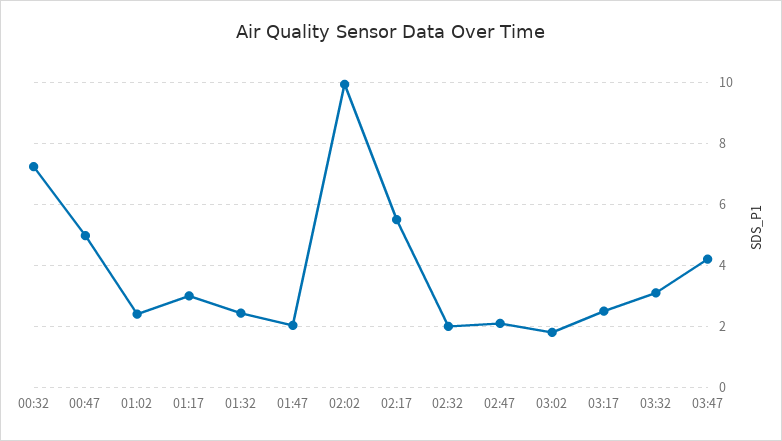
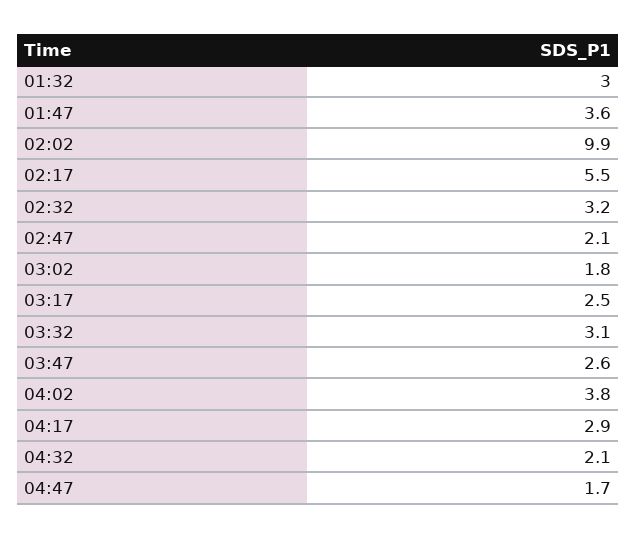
00:32: 7.2 -> none
00:47: 5 -> none
01:02: 2.4 -> none
01:17: 3 -> none
01:32: 2.4 -> 3
01:47: 2 -> 3.6
02:32: 2 -> 3.2
03:47: 4.2 -> 2.6
04:02: none -> 3.8
04:17: none -> 2.9
04:32: none -> 2.1
04:47: none -> 1.7

